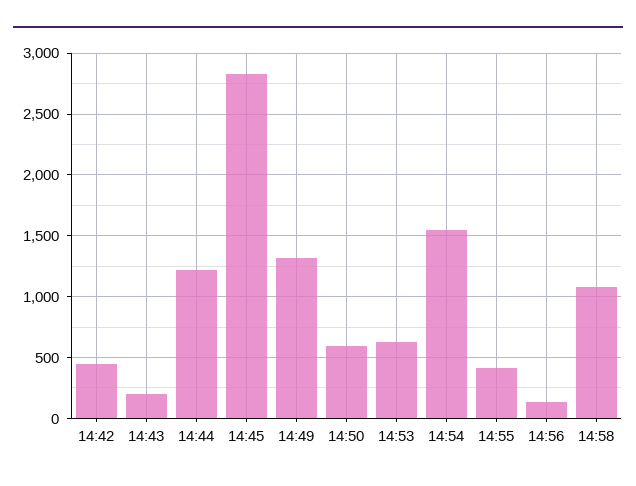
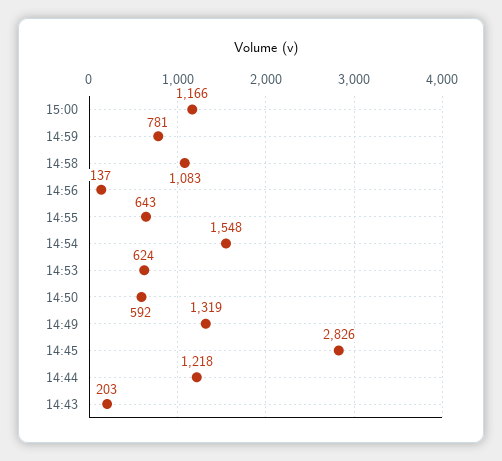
14:42: 450 -> none
14:55: 400 -> 643
15:00: none -> 1166
14:59: none -> 781

